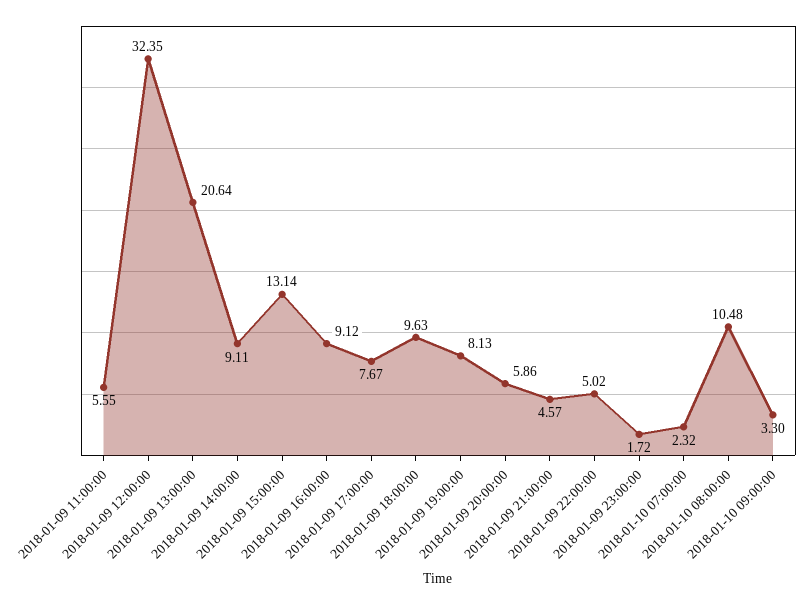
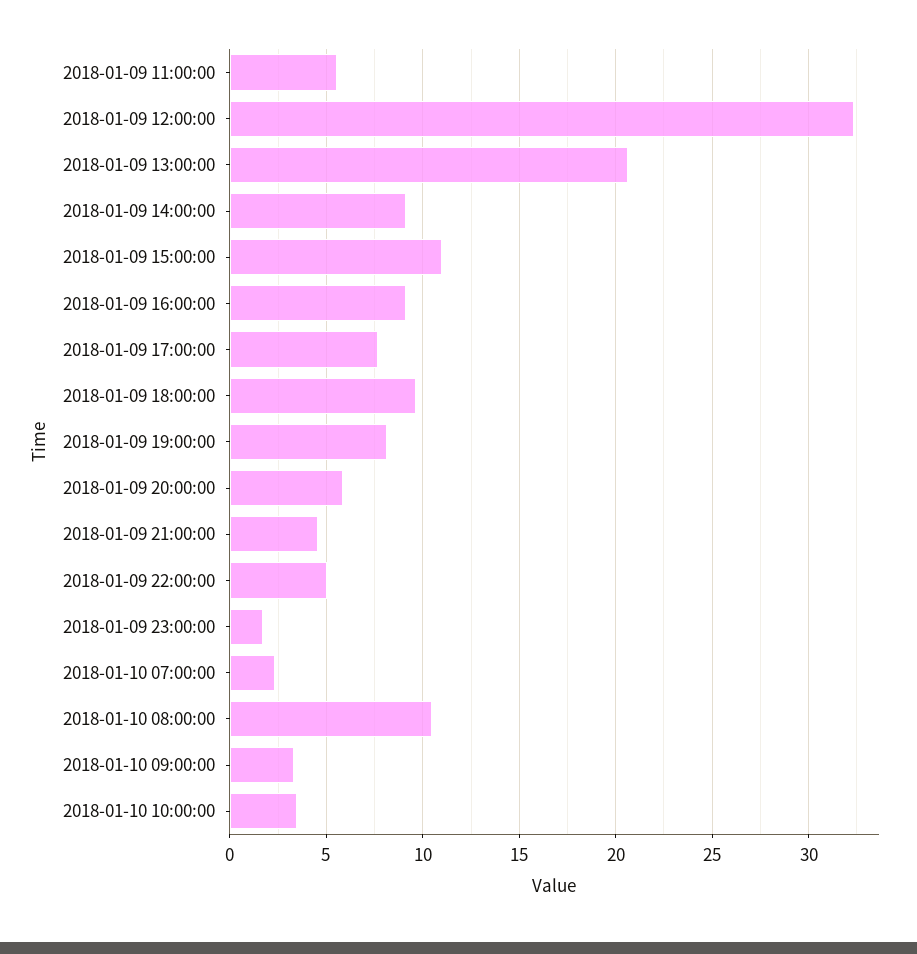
2018-01-09 15:00:00: 13.14 -> 11
2018-01-10 10:00:00: none -> 3.5

